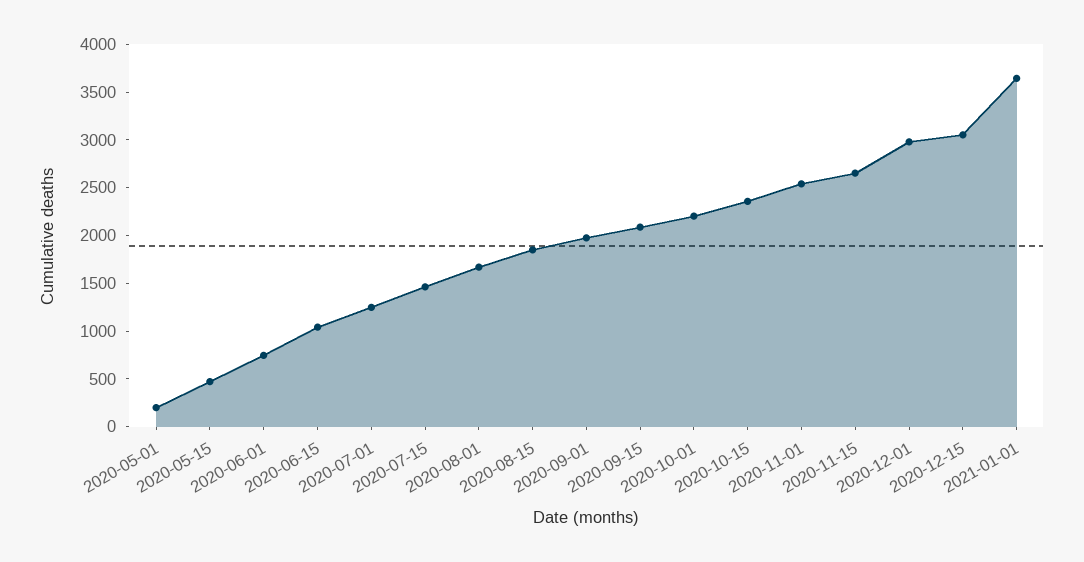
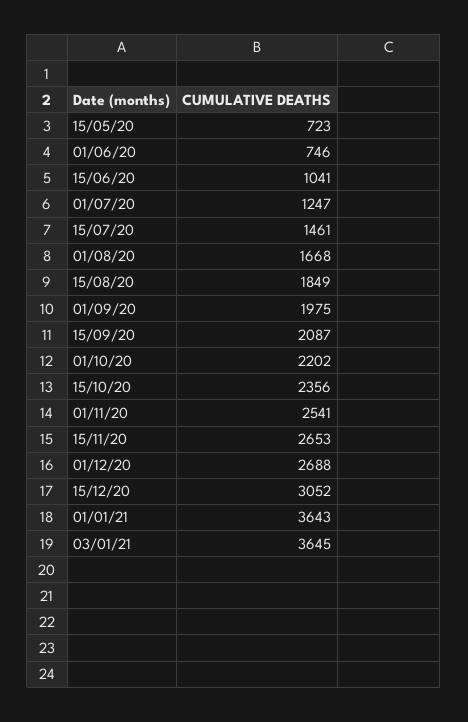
2020-05-01: 200 -> none
2020-05-15: 500 -> 723
2020-12-01: 3000 -> 2688
03/01/21: none -> 3645

